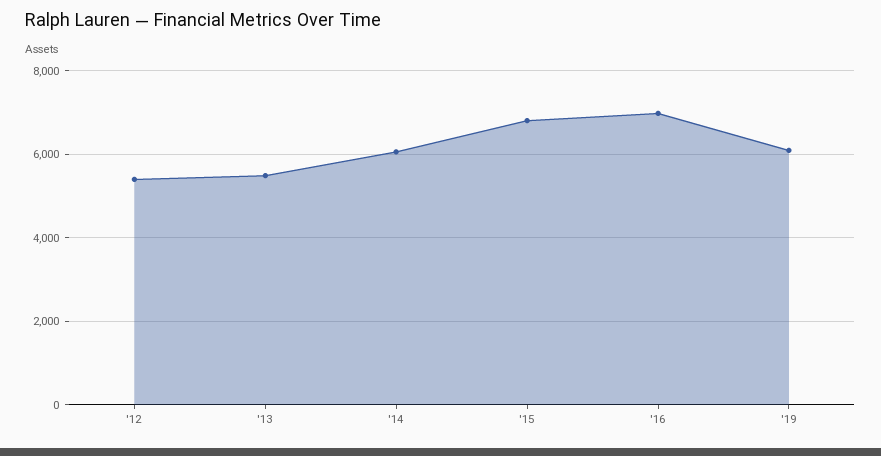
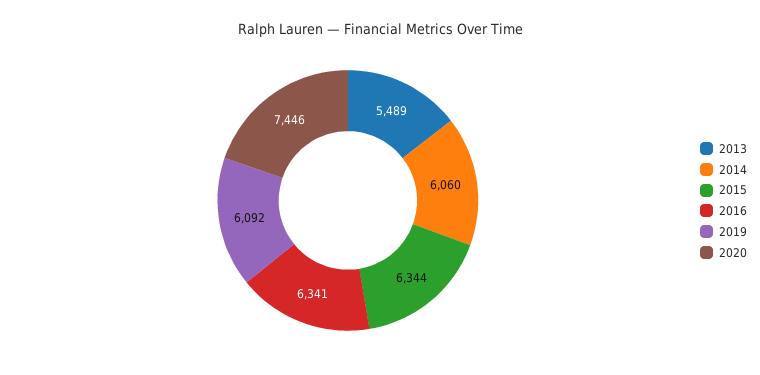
'12: 5400 -> none
'15: 6800 -> 6344
'16: 7000 -> 6341
2020: none -> 7446

